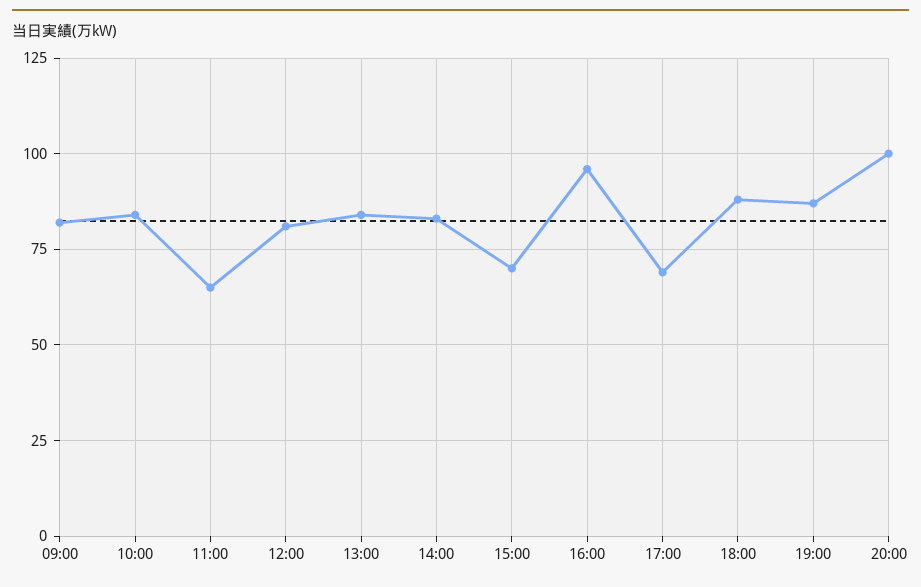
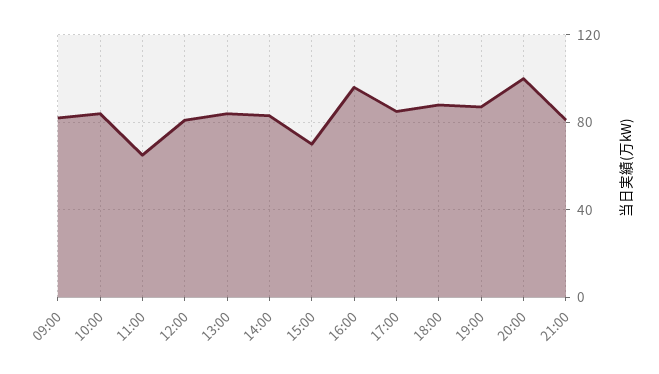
17:00: 70 -> 85
21:00: none -> 80

